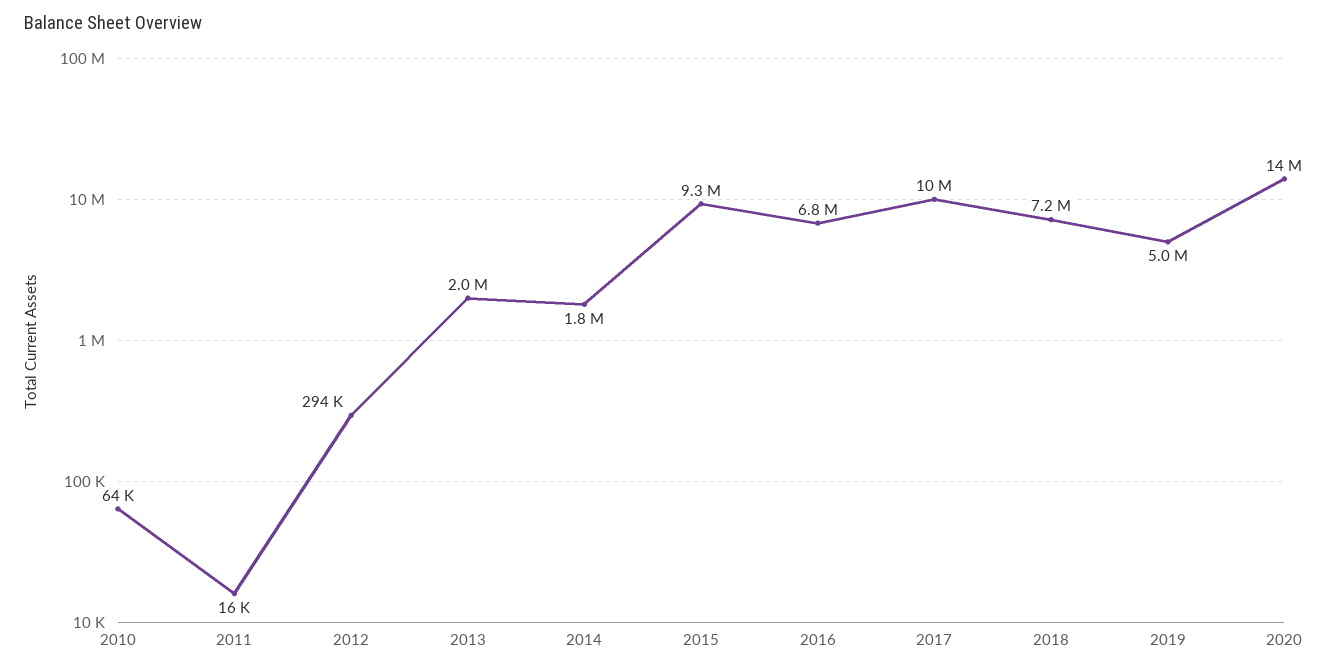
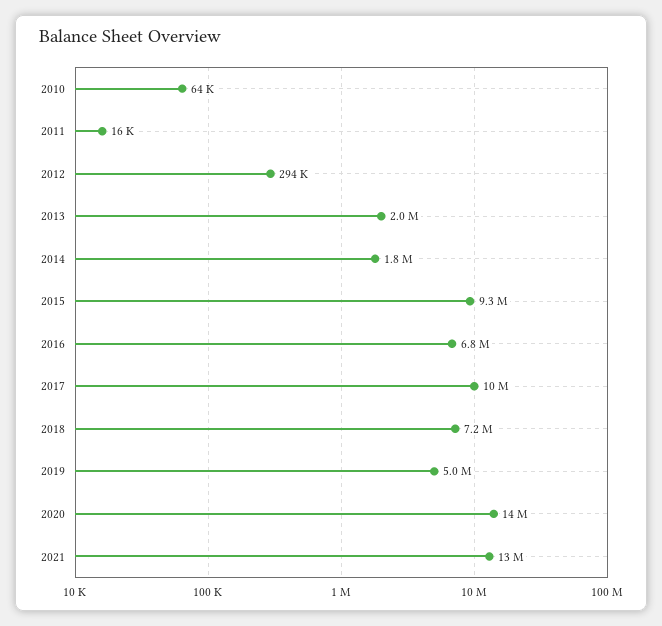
2021: none -> 13000000

